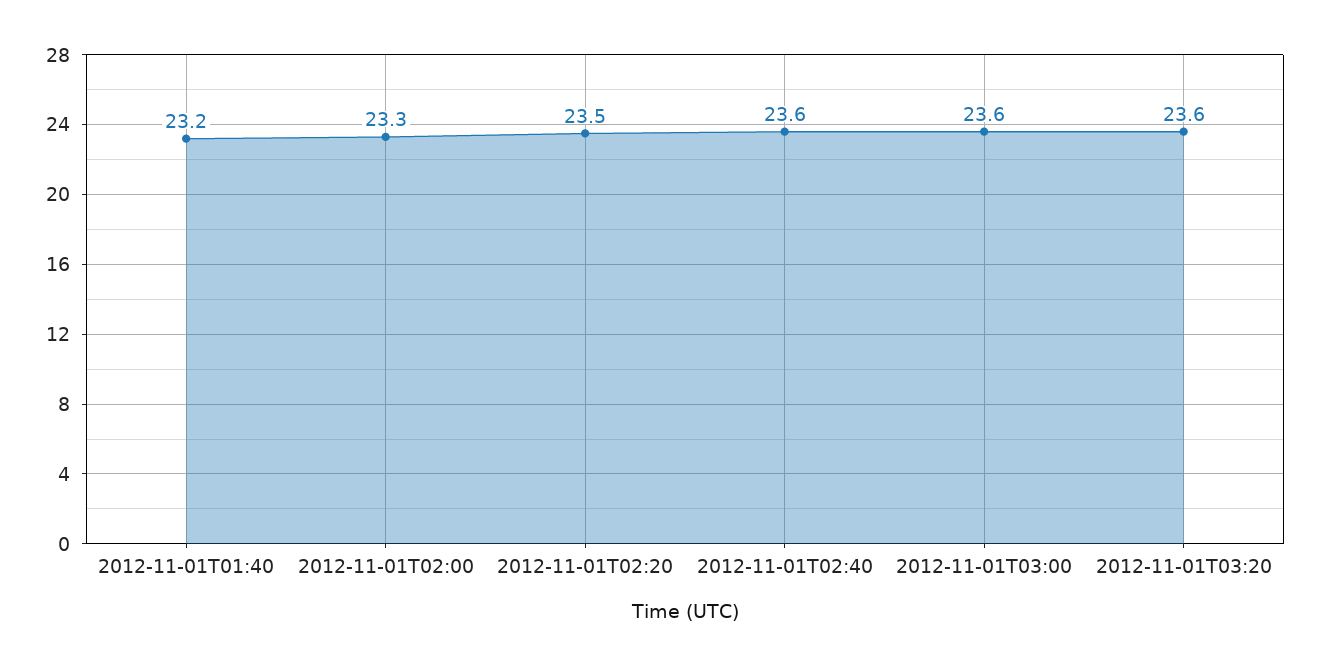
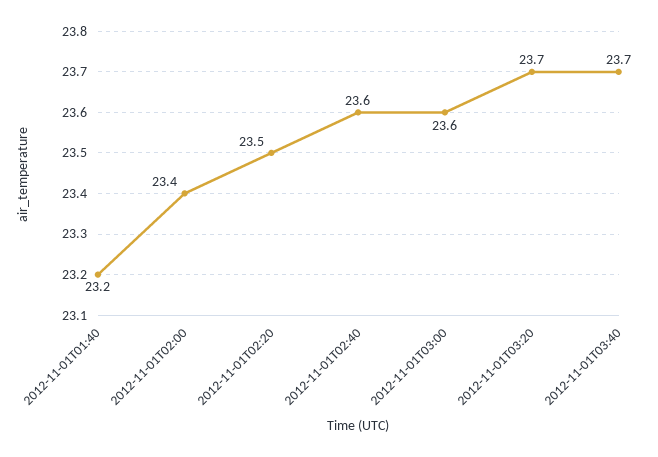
2012-11-01T02:00: 23.3 -> 23.4
2012-11-01T03:20: 23.6 -> 23.7
2012-11-01T03:40: none -> 23.7

